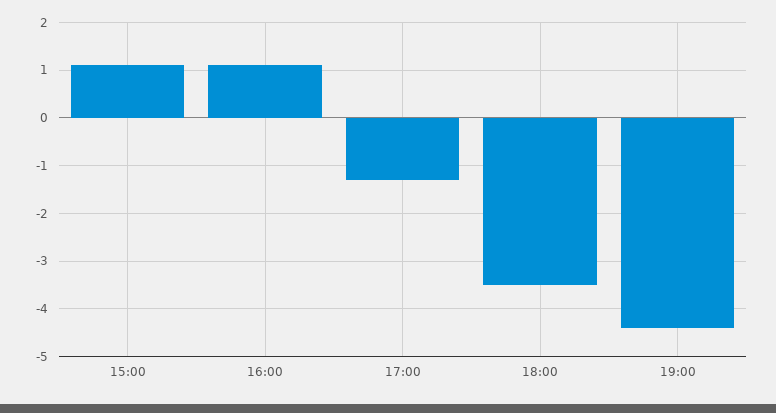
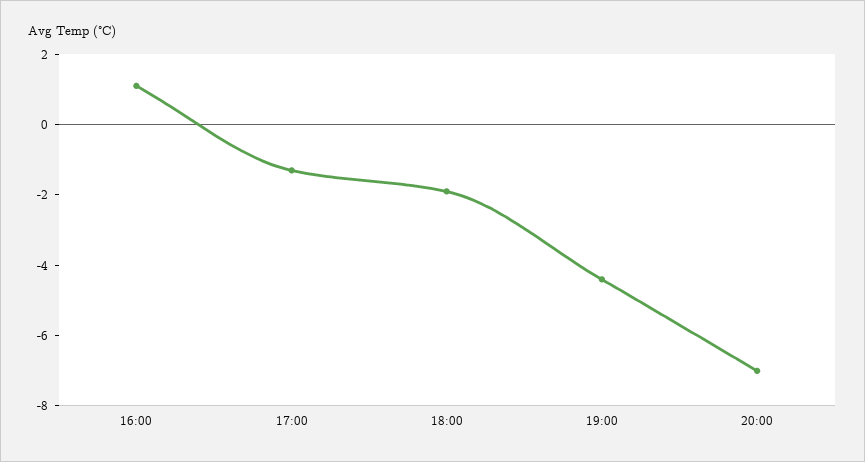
15:00: 1 -> none
18:00: -3.5 -> -2
20:00: none -> -7

